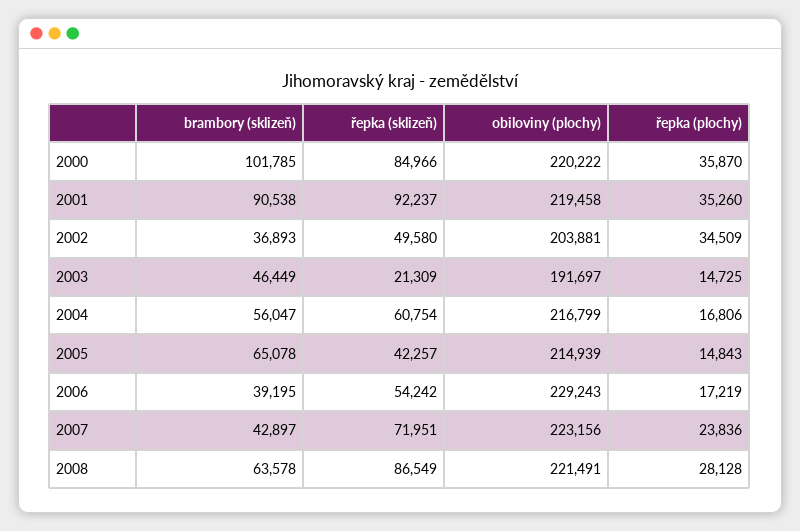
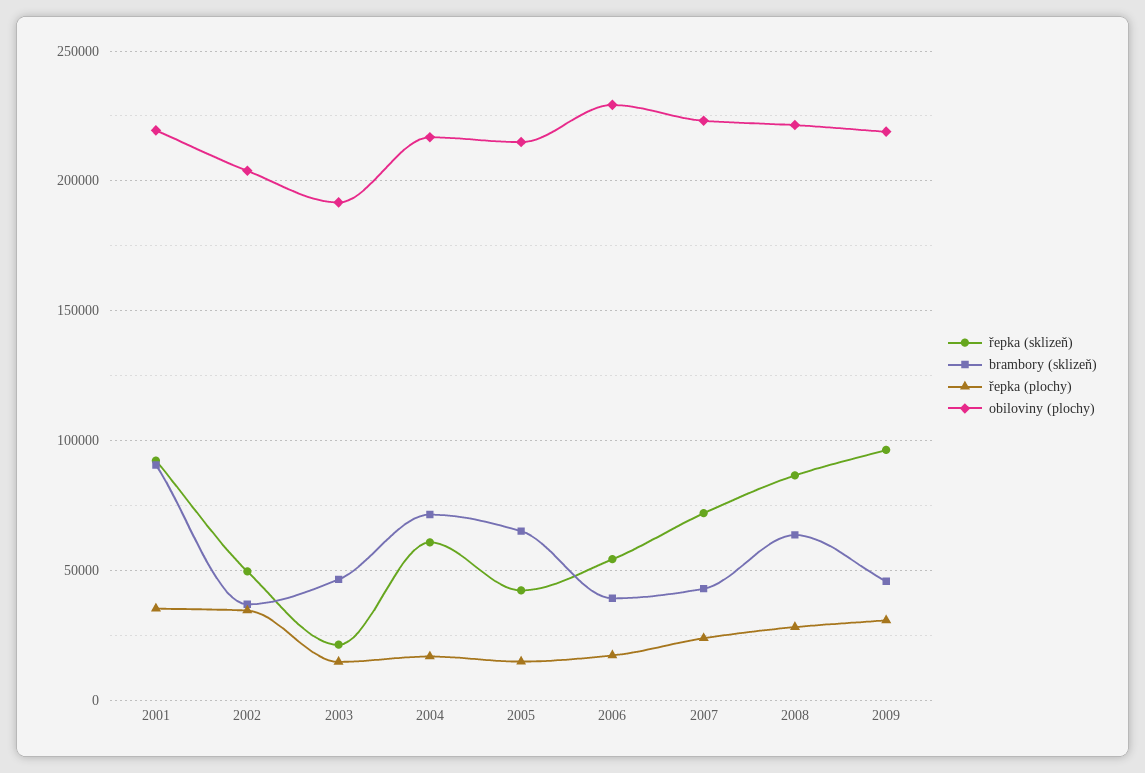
brambory (sklizeň), 2000: 101785 -> none
řepka (sklizeň), 2000: 84966 -> none
obiloviny (plochy), 2000: 220222 -> none
řepka (plochy), 2000: 35870 -> none
brambory (sklizeň), 2004: 56047 -> 70000
řepka (sklizeň), 2009: none -> 95000
brambory (sklizeň), 2009: none -> 45000
řepka (plochy), 2009: none -> 30000
obiloviny (plochy), 2009: none -> 220000

